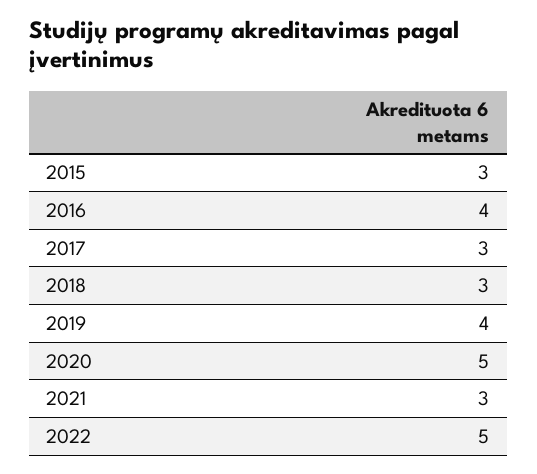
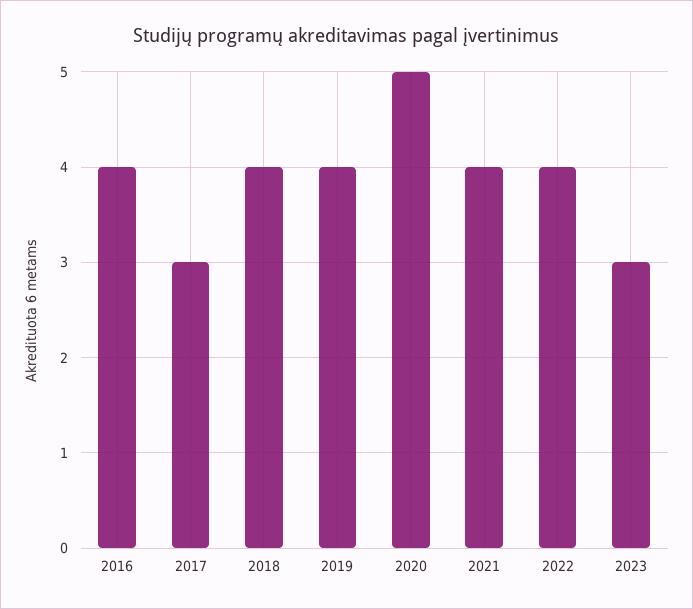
2015: 3 -> none
2018: 3 -> 4
2021: 3 -> 4
2022: 5 -> 4
2023: none -> 3

